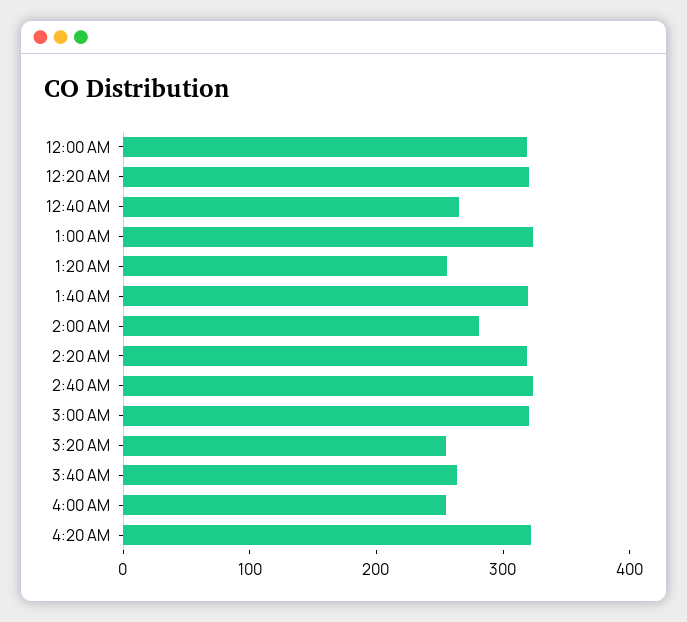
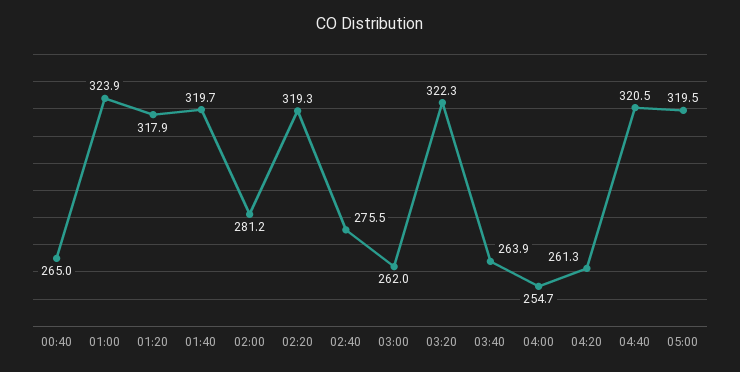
12:00 AM: 320 -> none
12:20 AM: 320 -> none
1:20 AM: 260 -> 317.9
2:40 AM: 320 -> 275.5
3:00 AM: 320 -> 262
3:20 AM: 260 -> 322.3
4:20 AM: 320 -> 261.3
04:40: none -> 320.5
05:00: none -> 319.5

